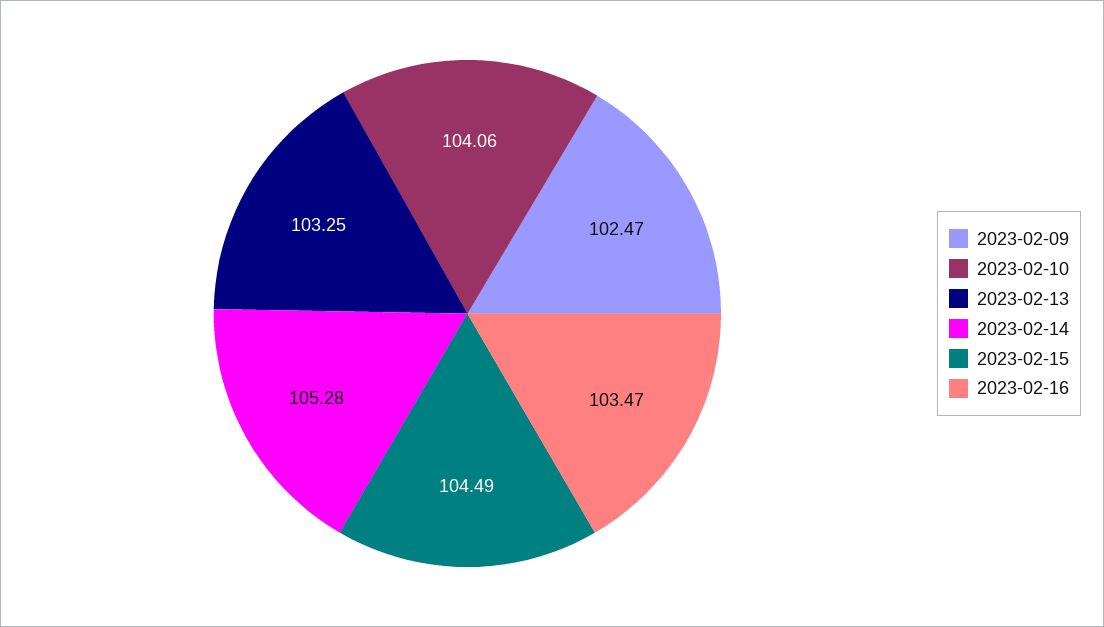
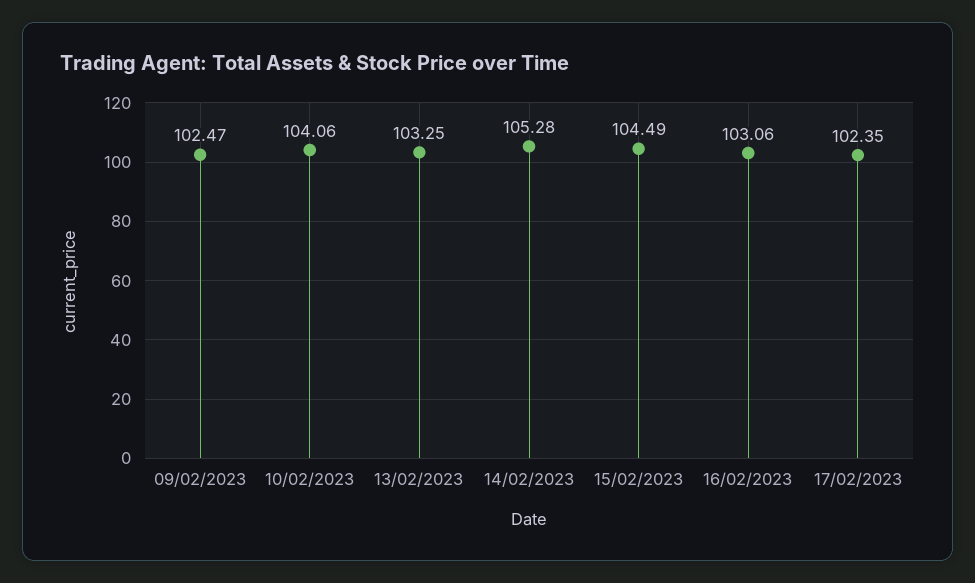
2023-02-16: 103.47 -> 103.06
17/02/2023: none -> 102.35

